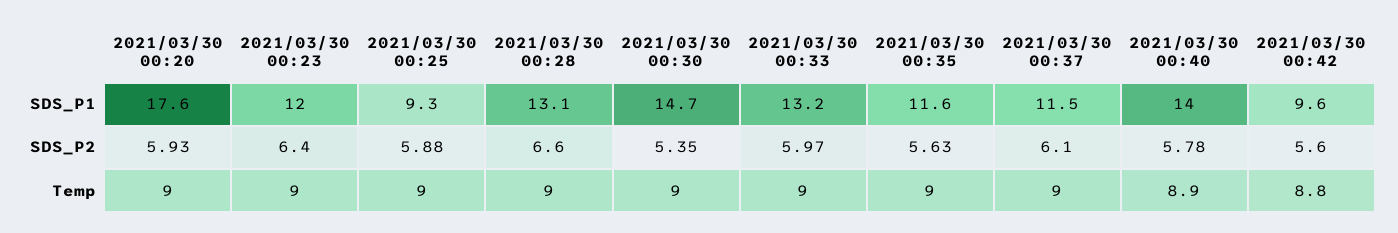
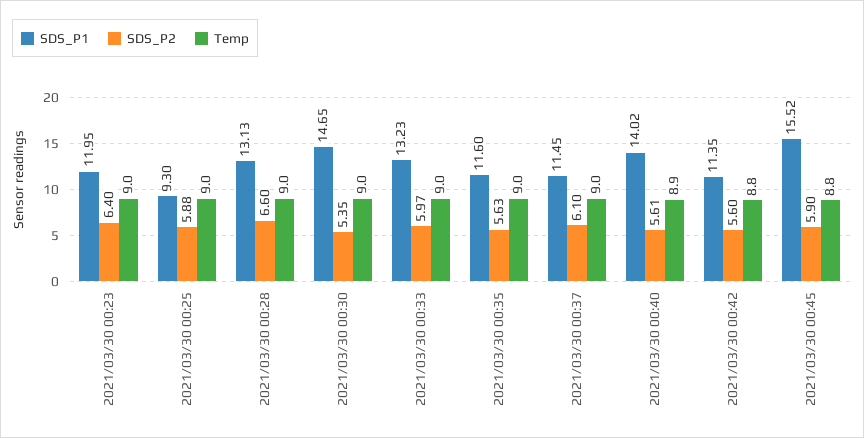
SDS_P1, 2021/03/30 00:20: 17.6 -> none
SDS_P1, 2021/03/30 00:42: 9.6 -> 11.35
SDS_P2, 2021/03/30 00:20: 5.93 -> none
SDS_P2, 2021/03/30 00:40: 5.78 -> 5.61
Temp, 2021/03/30 00:20: 9 -> none
SDS_P1, 2021/03/30 00:45: none -> 15.52
SDS_P2, 2021/03/30 00:45: none -> 5.9
Temp, 2021/03/30 00:45: none -> 8.8

